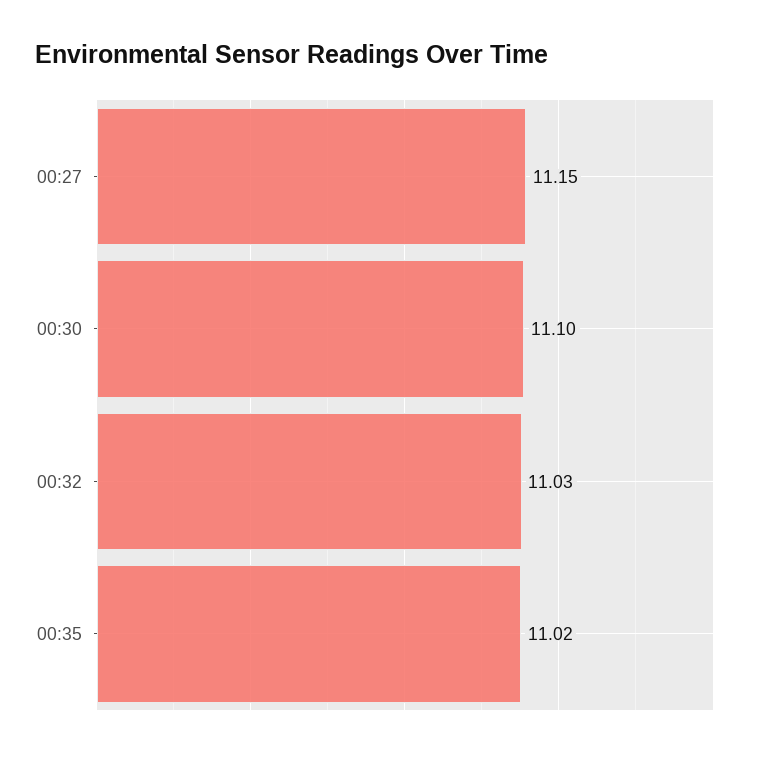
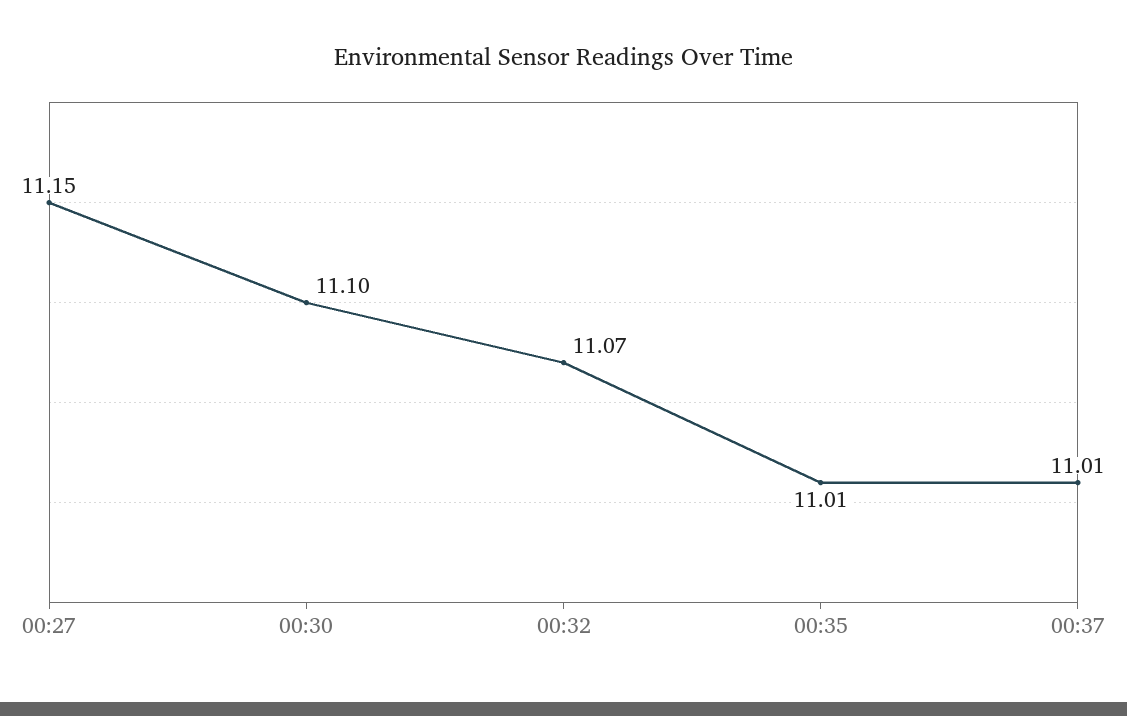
00:32: 11.03 -> 11.07
00:35: 11.02 -> 11.01
00:37: none -> 11.01

